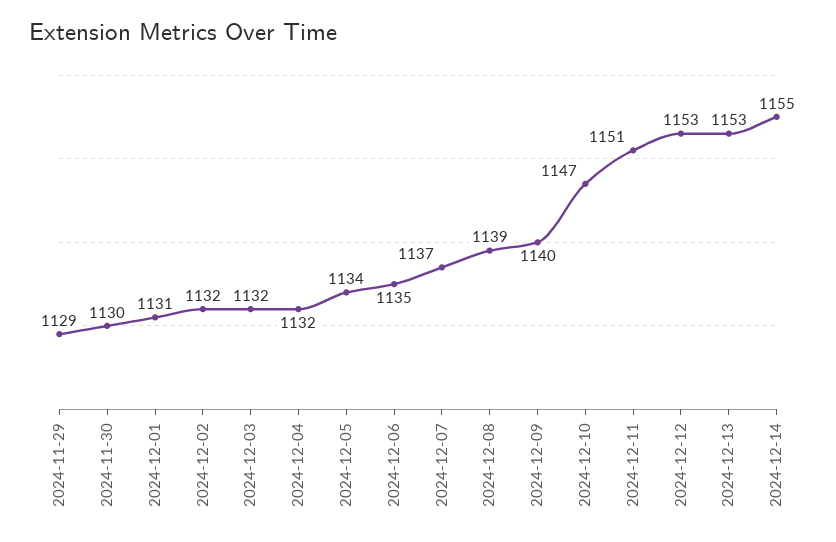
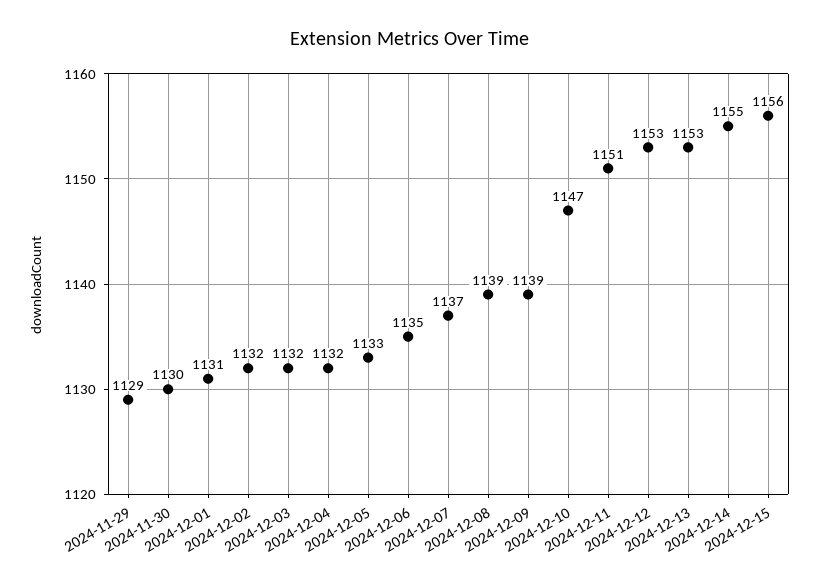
2024-12-05: 1134 -> 1133
2024-12-09: 1140 -> 1139
2024-12-15: none -> 1156

